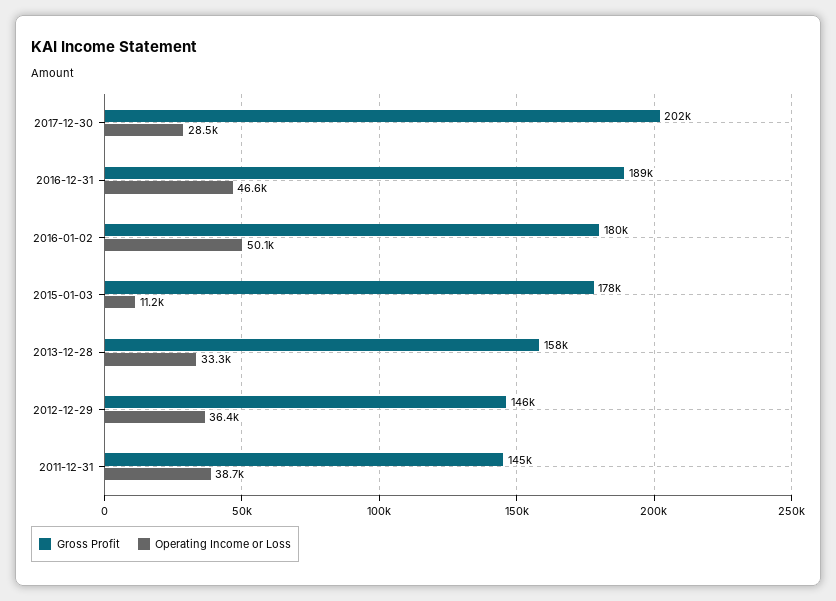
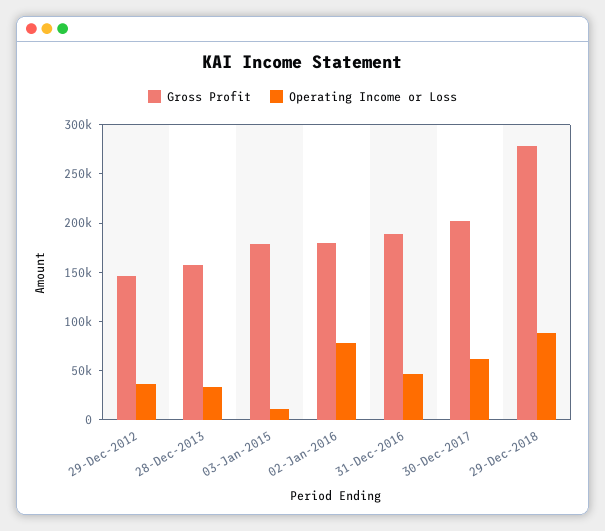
Operating Income or Loss, 2017-12-30: 28500 -> 60000
Operating Income or Loss, 2016-01-02: 50100 -> 80000
Gross Profit, 2011-12-31: 145000 -> none
Operating Income or Loss, 2011-12-31: 38700 -> none
Gross Profit, 29-Dec-2018: none -> 280000
Operating Income or Loss, 29-Dec-2018: none -> 90000

